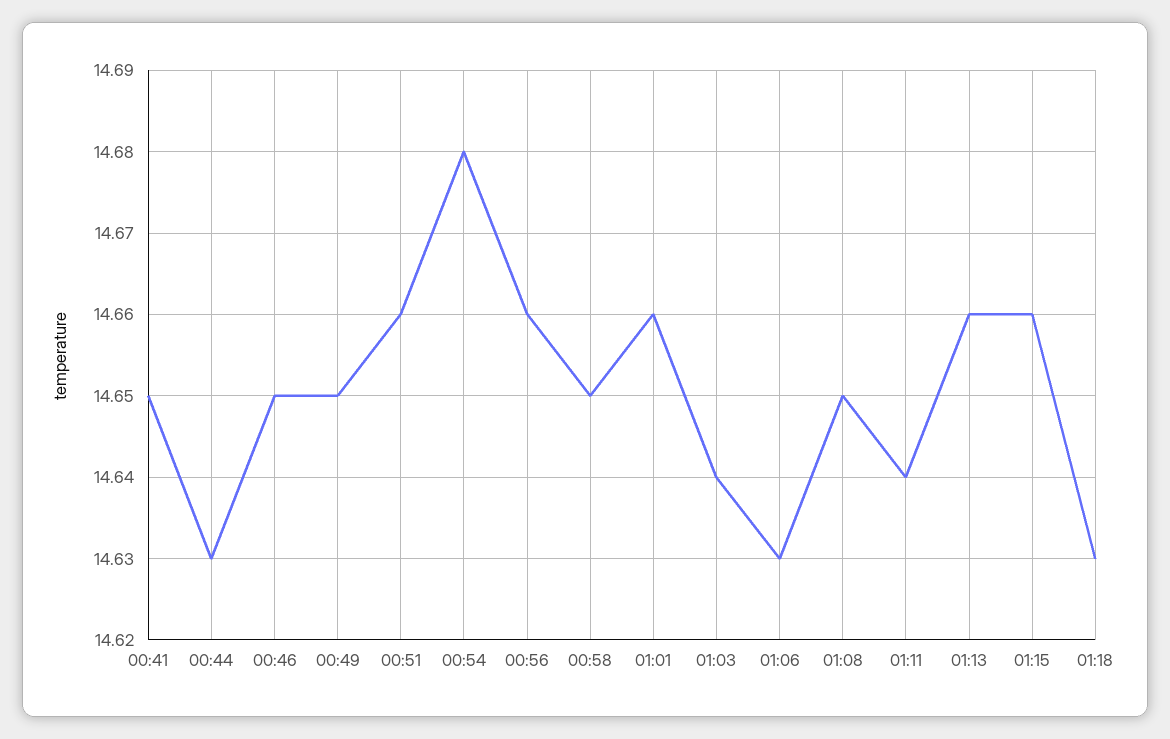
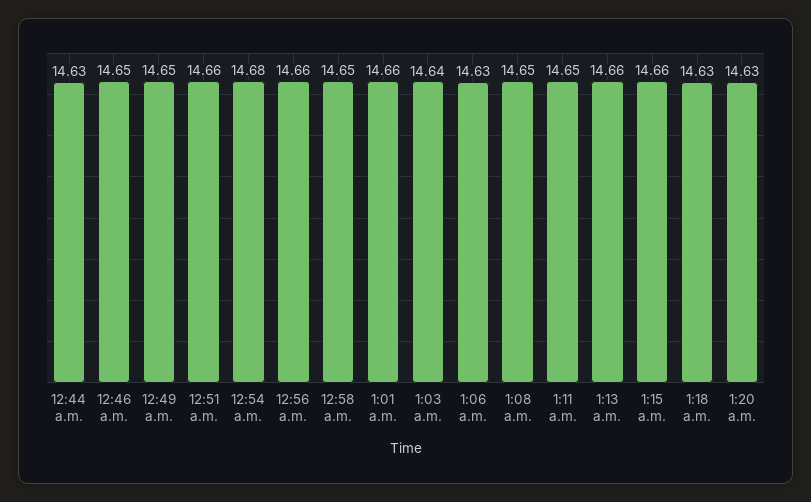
00:41: 14.65 -> none
01:11: 14.64 -> 14.65
1:20 a.m.: none -> 14.63

